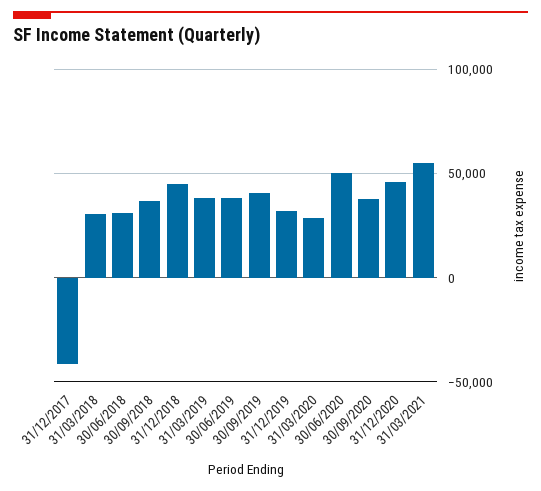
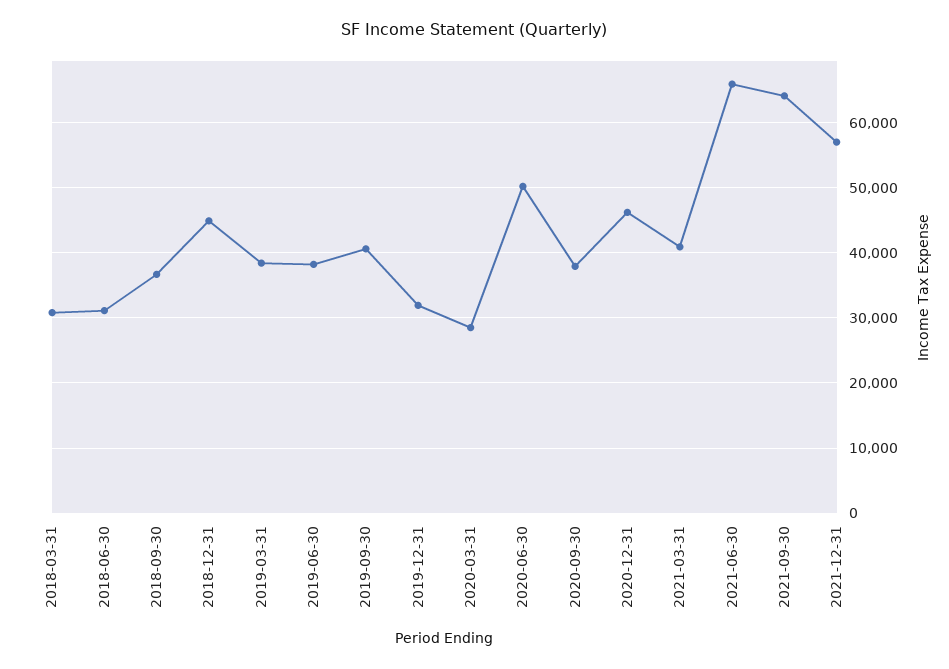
31/12/2017: -40000 -> none
31/03/2021: 55000 -> 41000
2021-06-30: none -> 66000
2021-09-30: none -> 64000
2021-12-31: none -> 57000

